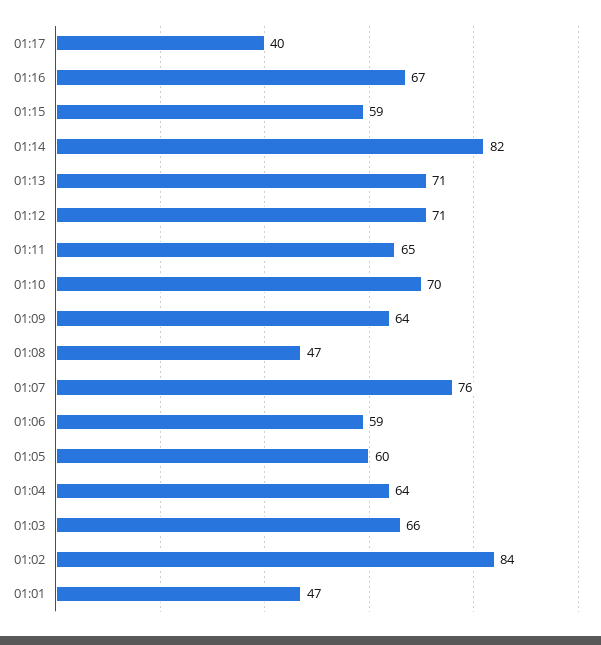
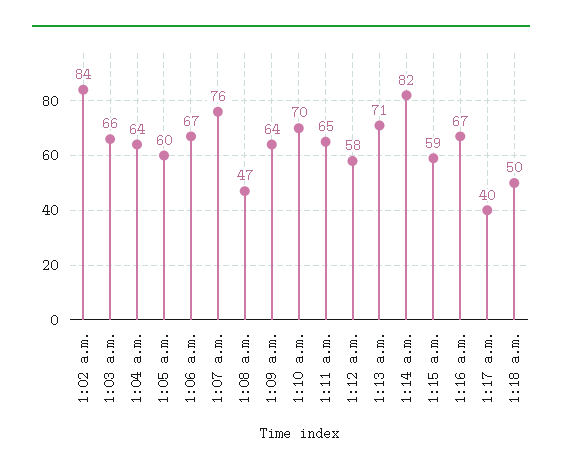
01:12: 71 -> 58
01:06: 59 -> 67
01:01: 47 -> none
1:18 a.m.: none -> 50

